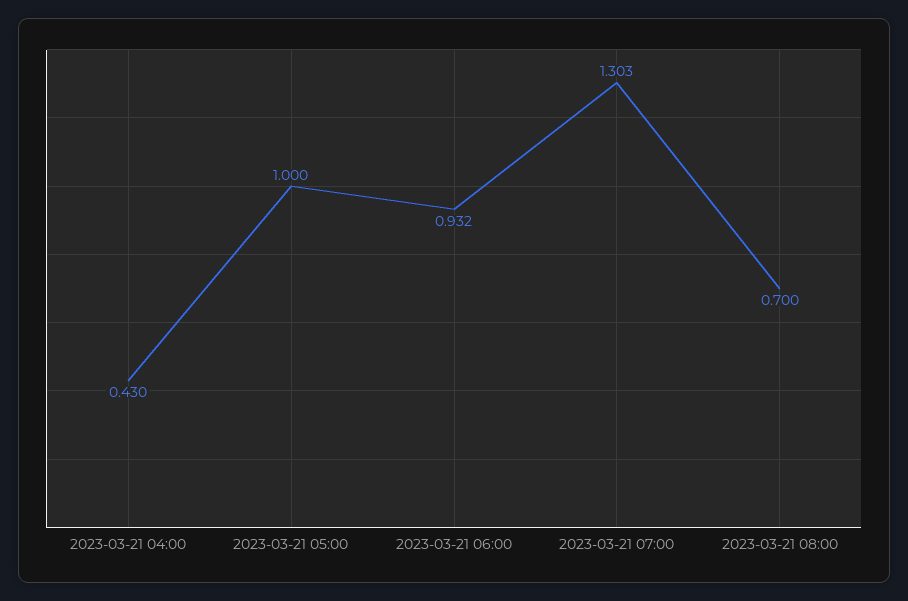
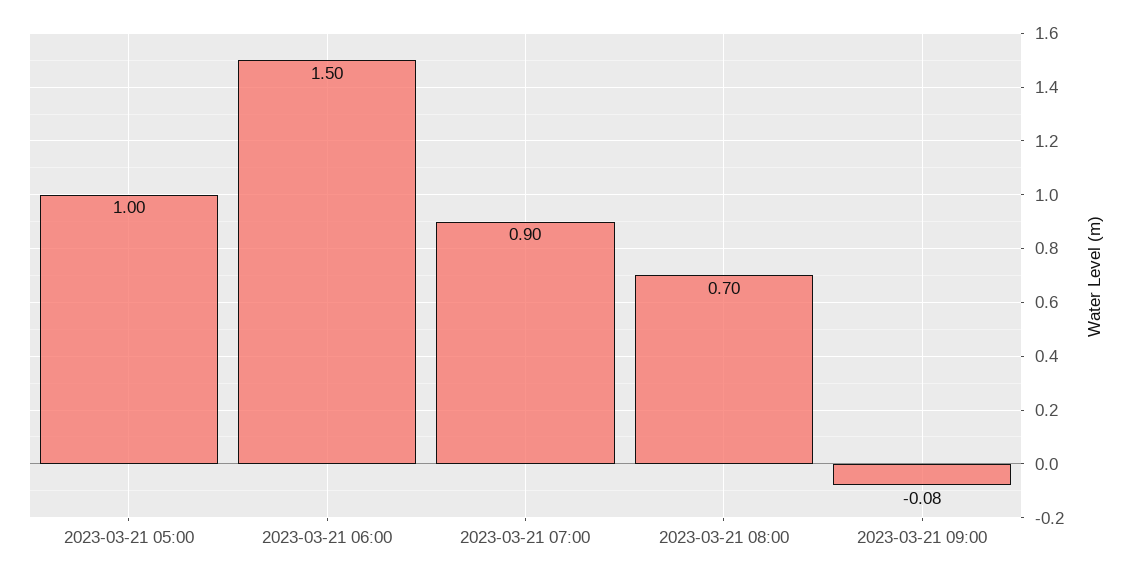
2023-03-21 04:00: 0.43 -> none
2023-03-21 06:00: 0.932 -> 1.5
2023-03-21 07:00: 1.303 -> 0.9
2023-03-21 09:00: none -> -0.08

